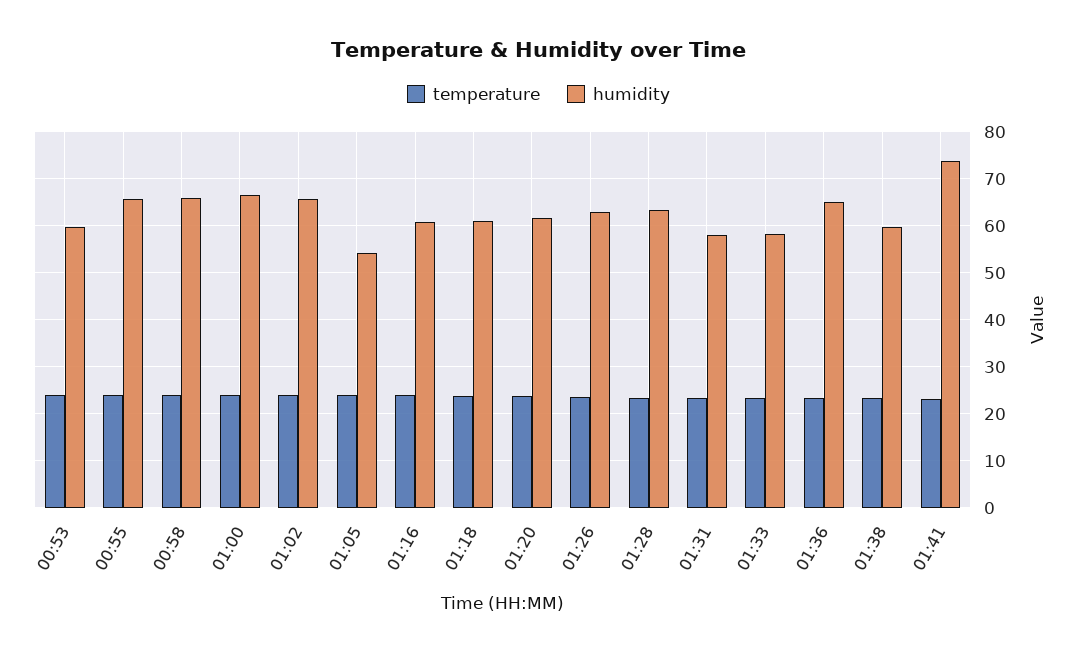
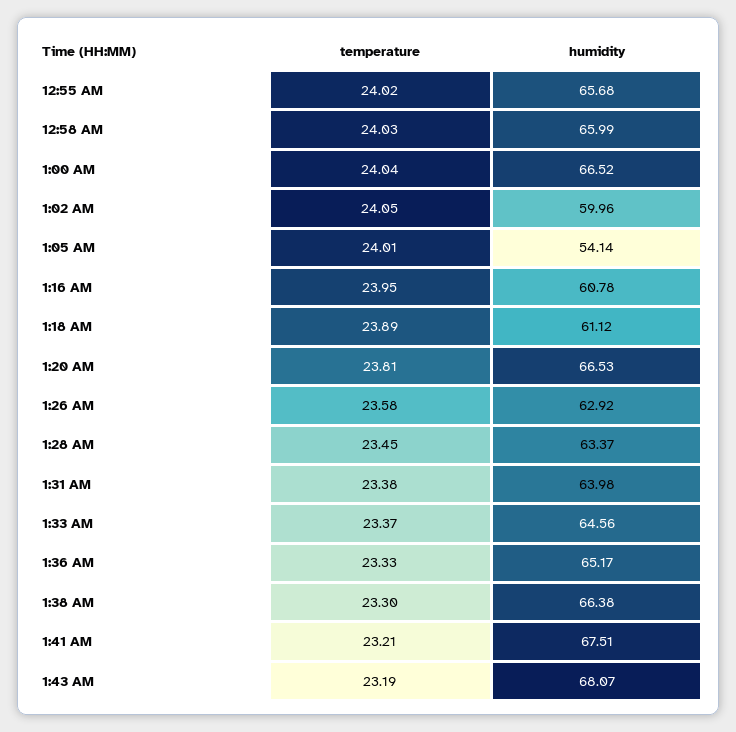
temperature, 00:53: 24 -> none
humidity, 00:53: 60 -> none
humidity, 01:02: 66 -> 59.96
humidity, 01:20: 62 -> 66.53
humidity, 01:31: 58 -> 63.98
humidity, 01:33: 58 -> 64.56
humidity, 01:38: 60 -> 66.38
humidity, 01:41: 74 -> 67.51
temperature, 1:43 AM: none -> 23.19
humidity, 1:43 AM: none -> 68.07

